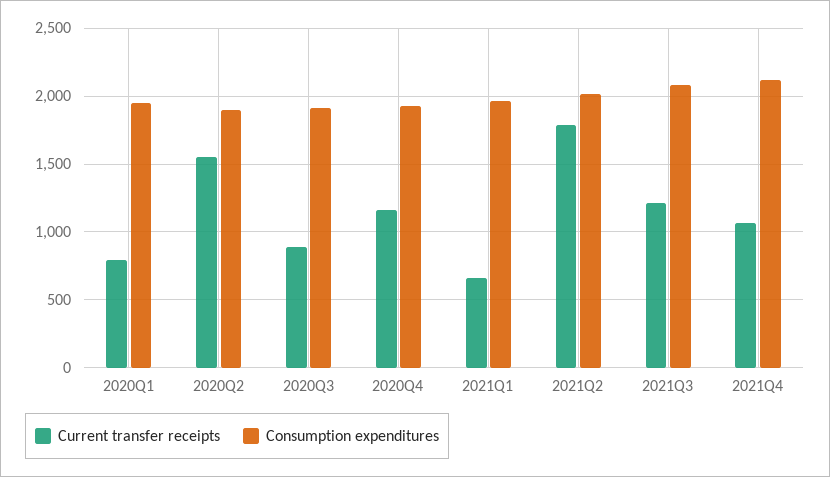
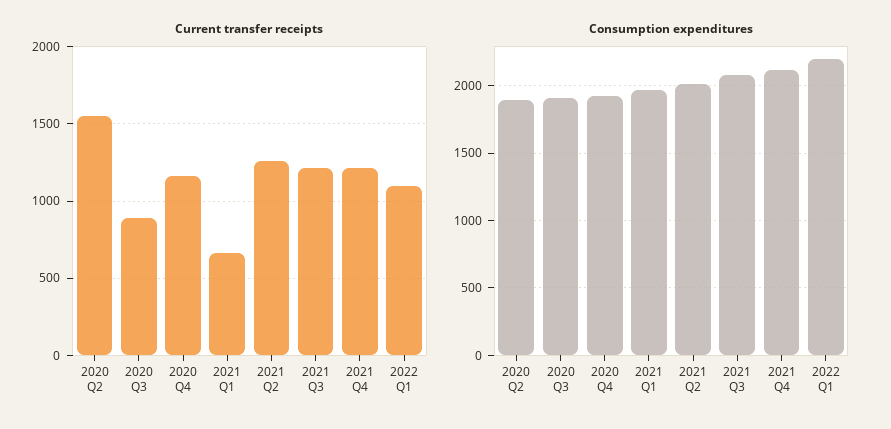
Current transfer receipts, 2020Q1: 800 -> none
Consumption expenditures, 2020Q1: 1950 -> none
Current transfer receipts, 2021Q2: 1800 -> 1250
Current transfer receipts, 2021Q4: 1050 -> 1200
Current transfer receipts, 2022 Q1: none -> 1100
Consumption expenditures, 2022 Q1: none -> 2200

